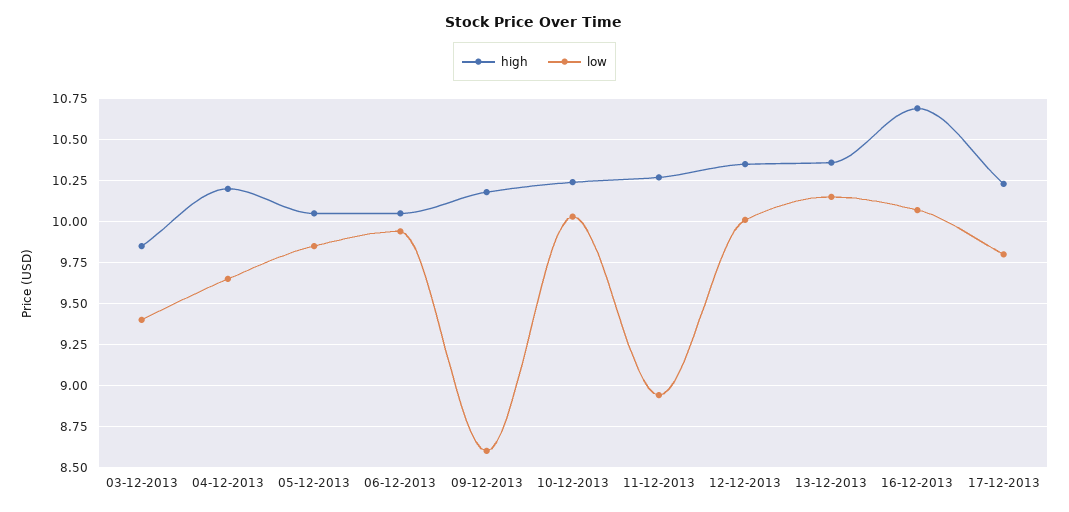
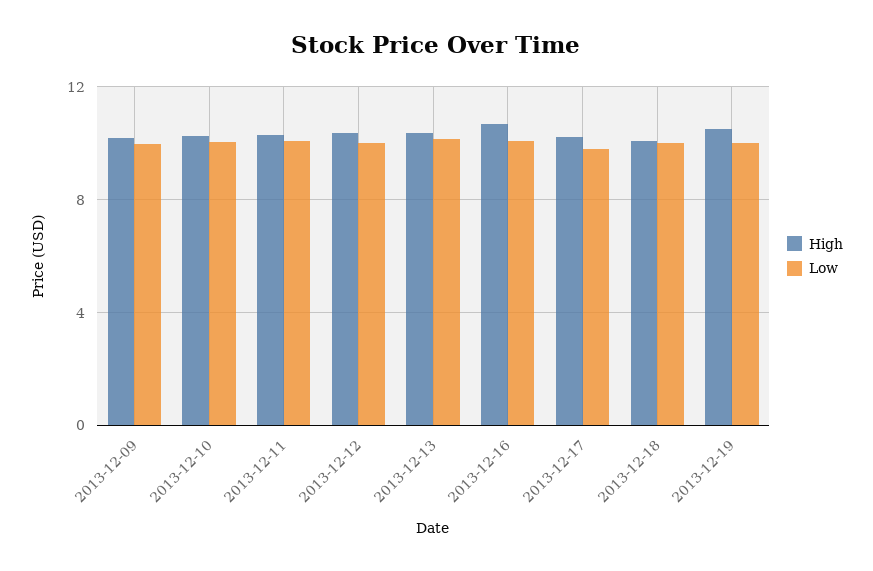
high, 03-12-2013: 9.85 -> none
low, 03-12-2013: 9.4 -> none
high, 04-12-2013: 10.2 -> none
low, 04-12-2013: 9.65 -> none
high, 05-12-2013: 10.05 -> none
low, 05-12-2013: 9.85 -> none
high, 06-12-2013: 10.05 -> none
low, 06-12-2013: 9.95 -> none
low, 09-12-2013: 8.6 -> 10
low, 11-12-2013: 8.95 -> 10
high, 2013-12-18: none -> 10
low, 2013-12-18: none -> 10
high, 2013-12-19: none -> 10.5
low, 2013-12-19: none -> 10

